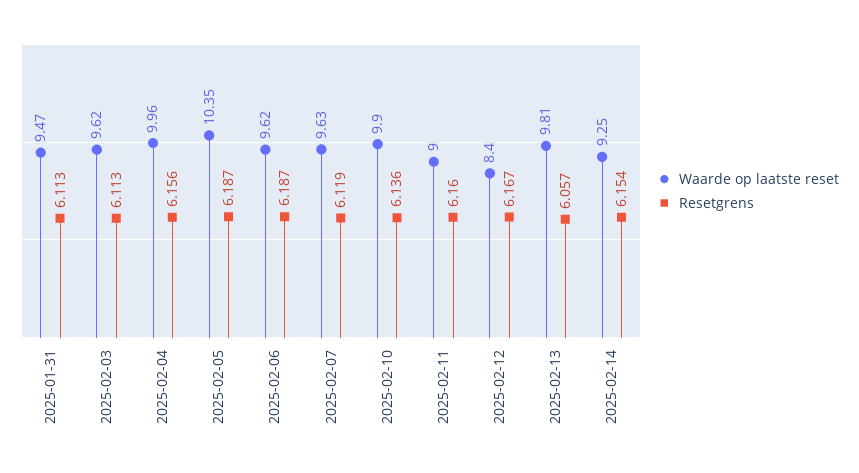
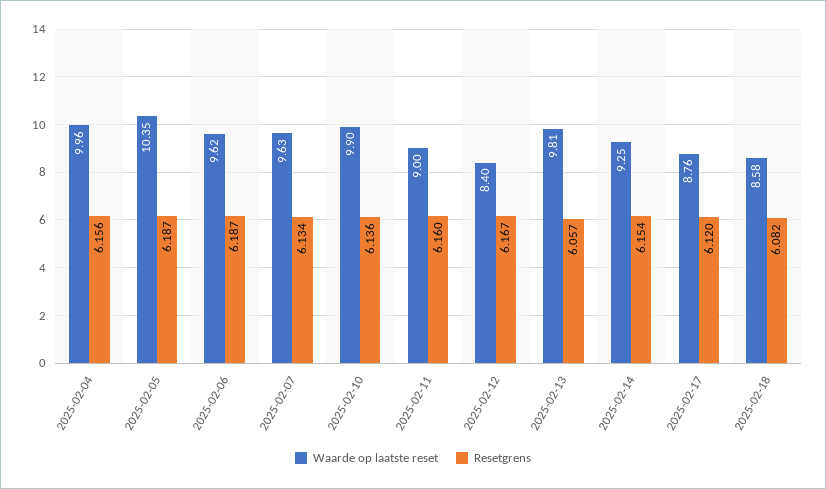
Waarde op laatste reset, 2025-01-31: 9.47 -> none
Resetgrens, 2025-01-31: 6.113 -> none
Waarde op laatste reset, 2025-02-03: 9.62 -> none
Resetgrens, 2025-02-03: 6.113 -> none
Resetgrens, 2025-02-07: 6.119 -> 6.134
Waarde op laatste reset, 2025-02-17: none -> 8.76
Resetgrens, 2025-02-17: none -> 6.12
Waarde op laatste reset, 2025-02-18: none -> 8.58
Resetgrens, 2025-02-18: none -> 6.082

